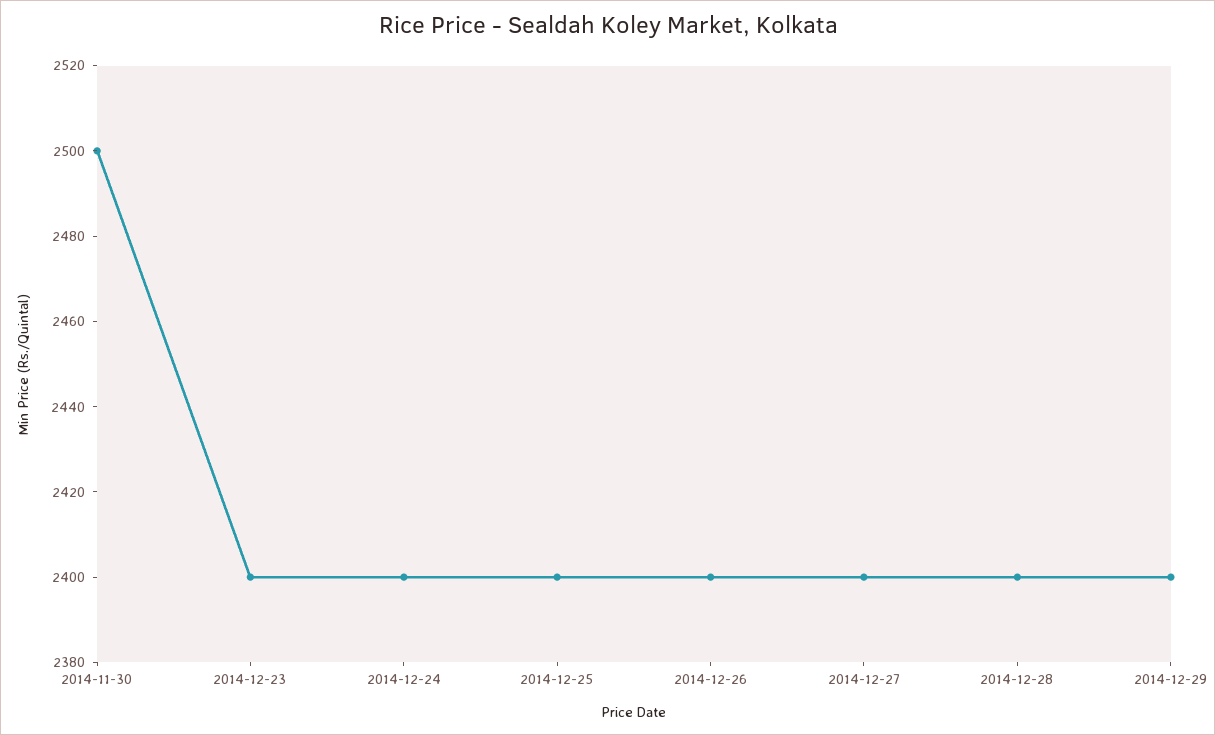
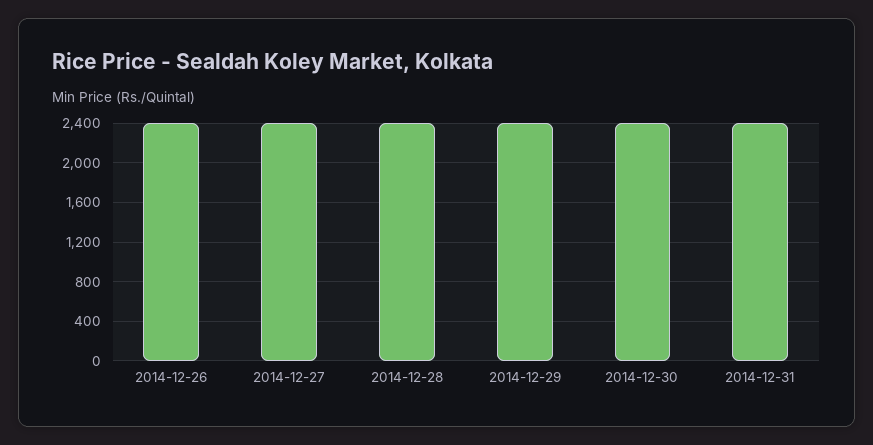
2014-11-30: 2500 -> none
2014-12-23: 2400 -> none
2014-12-24: 2400 -> none
2014-12-25: 2400 -> none
2014-12-30: none -> 2400
2014-12-31: none -> 2400

